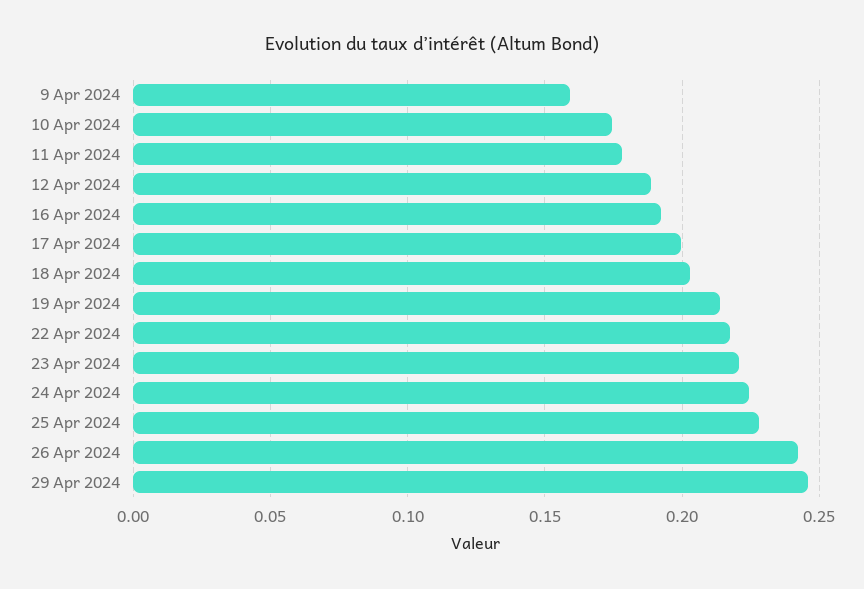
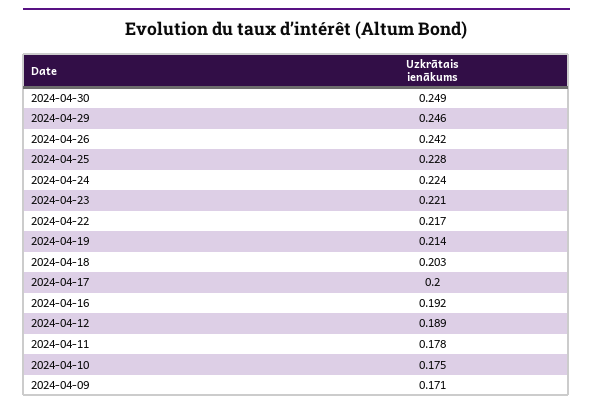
9 Apr 2024: 0.16 -> 0.171
2024-04-30: none -> 0.249

